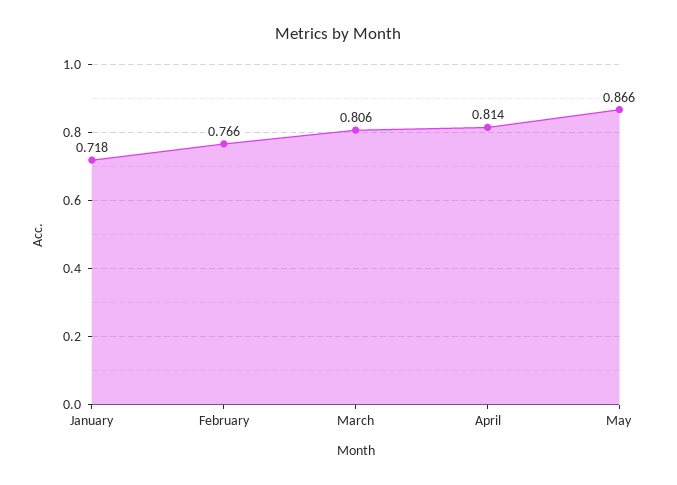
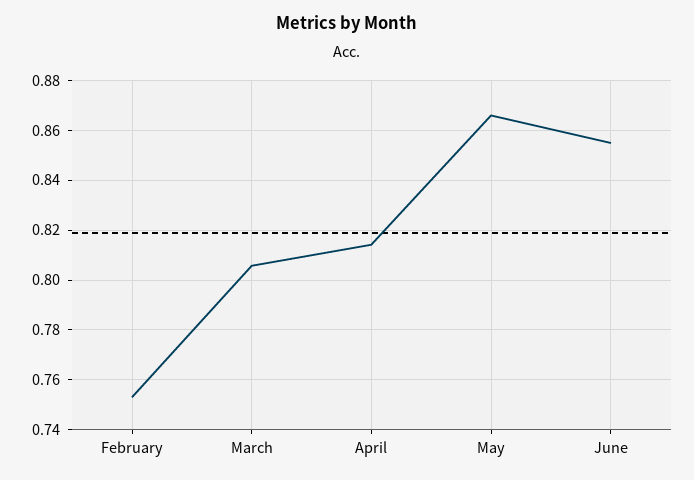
January: 0.718 -> none
February: 0.766 -> 0.7525
June: none -> 0.855

